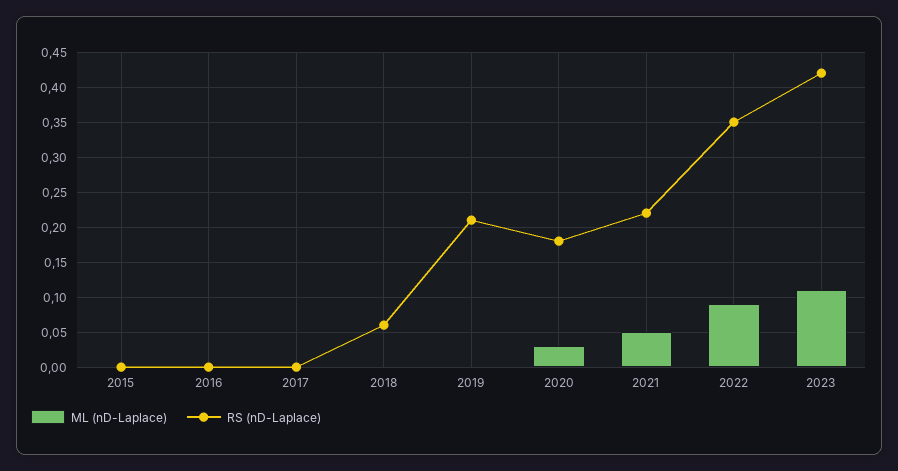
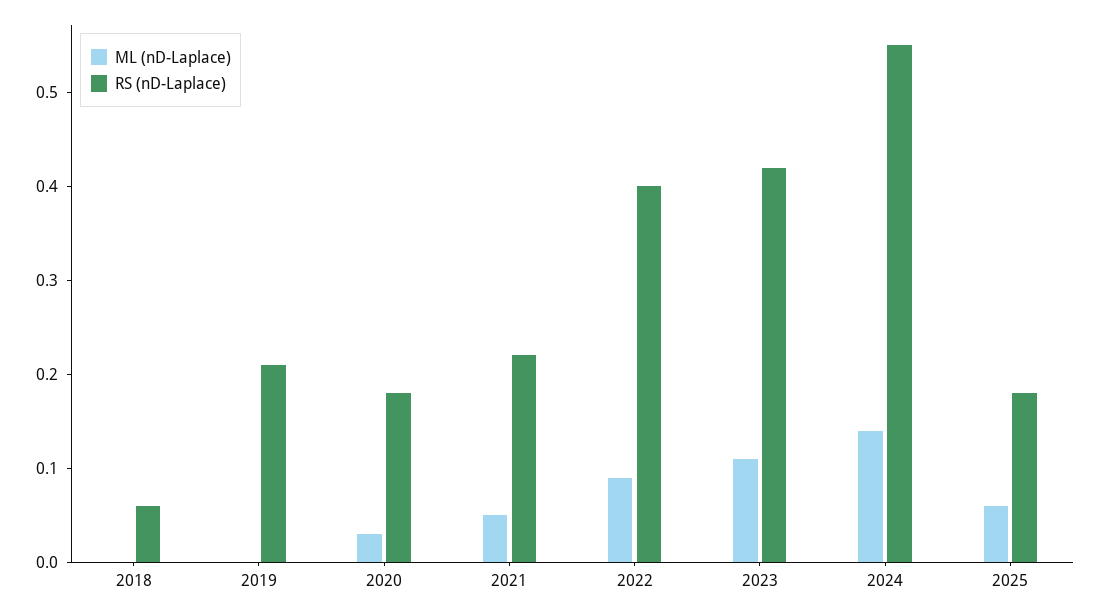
ML (nD-Laplace), 2015: 0 -> none
RS (nD-Laplace), 2015: 0 -> none
ML (nD-Laplace), 2016: 0 -> none
RS (nD-Laplace), 2016: 0 -> none
ML (nD-Laplace), 2017: 0 -> none
RS (nD-Laplace), 2017: 0 -> none
RS (nD-Laplace), 2022: 0.35 -> 0.4
ML (nD-Laplace), 2024: none -> 0.14
RS (nD-Laplace), 2024: none -> 0.55
ML (nD-Laplace), 2025: none -> 0.06
RS (nD-Laplace), 2025: none -> 0.18

